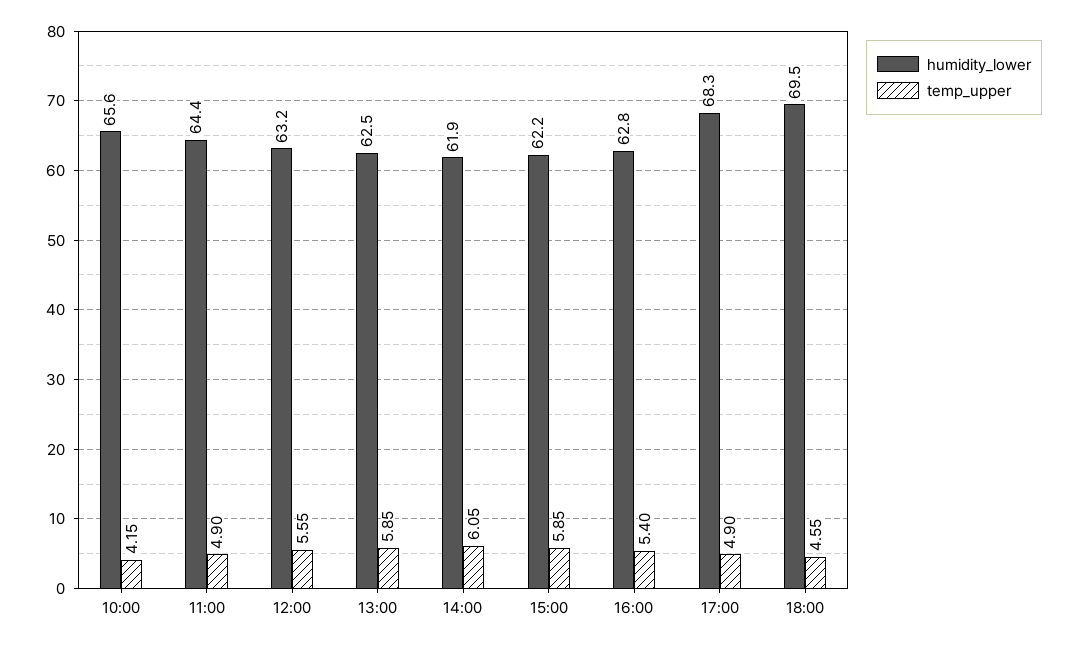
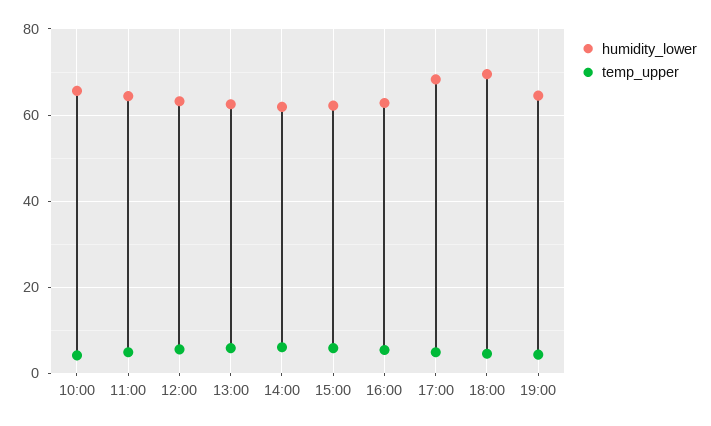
humidity_lower, 19:00: none -> 64
temp_upper, 19:00: none -> 4

